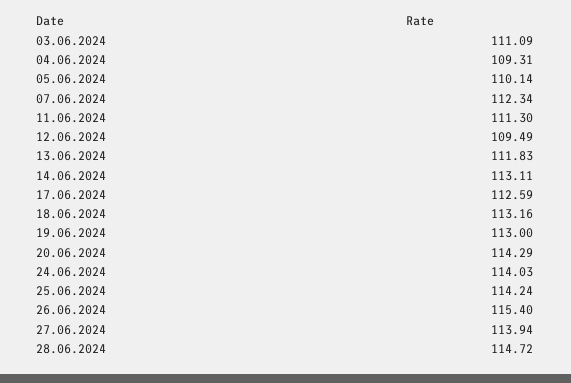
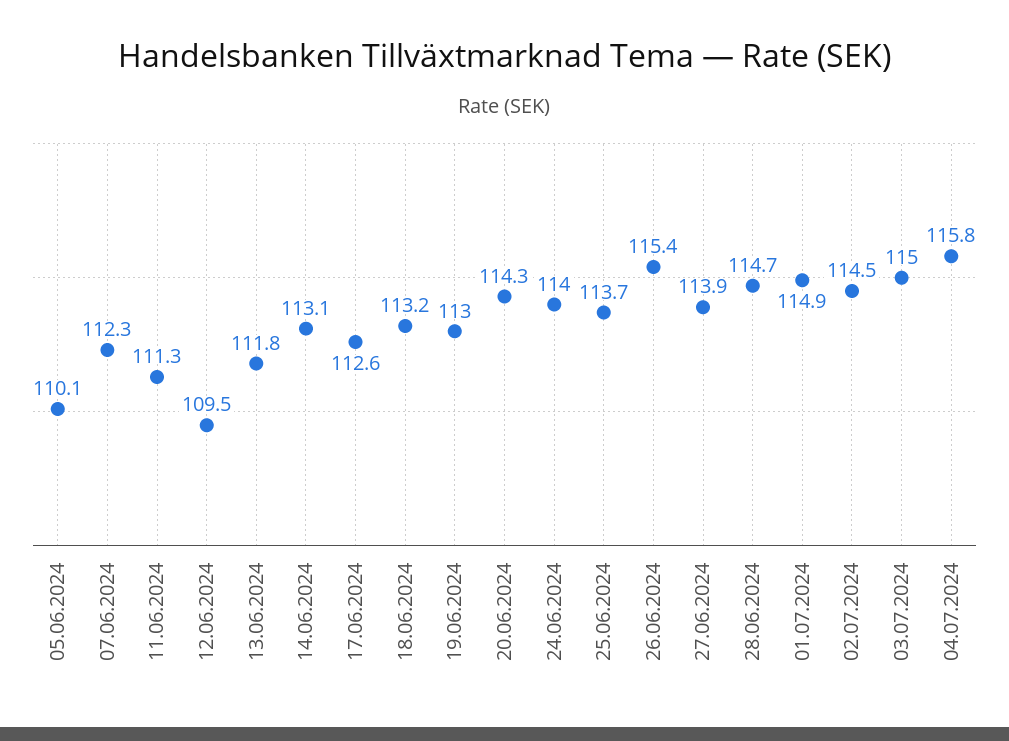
03.06.2024: 111.09 -> none
04.06.2024: 109.31 -> none
25.06.2024: 114.24 -> 113.7
01.07.2024: none -> 114.9
02.07.2024: none -> 114.5
03.07.2024: none -> 115
04.07.2024: none -> 115.8

